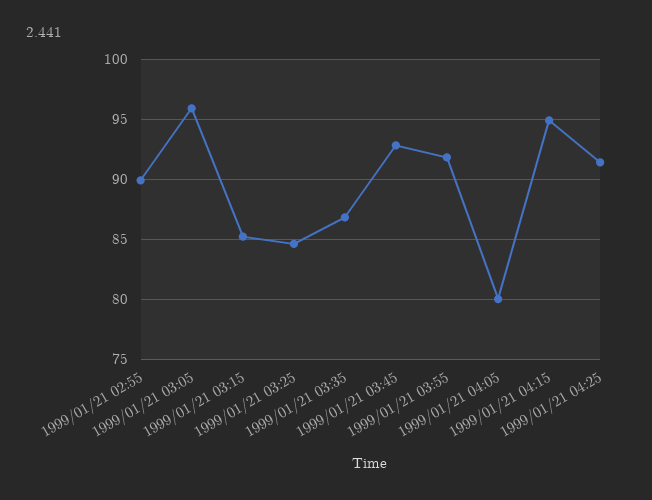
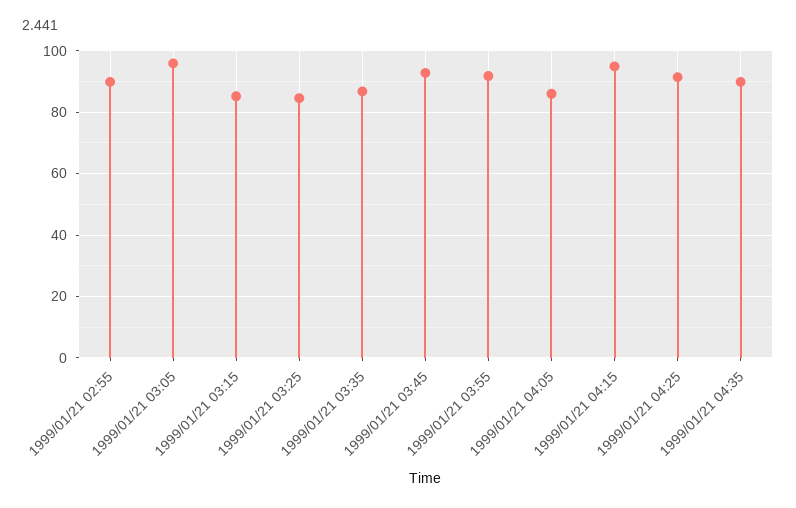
1999/01/21 04:05: 80 -> 86
1999/01/21 04:35: none -> 90

